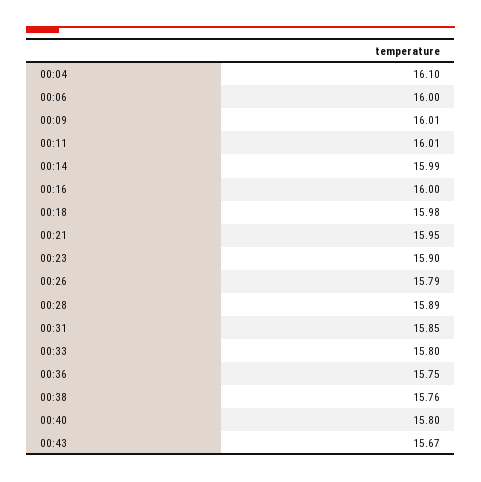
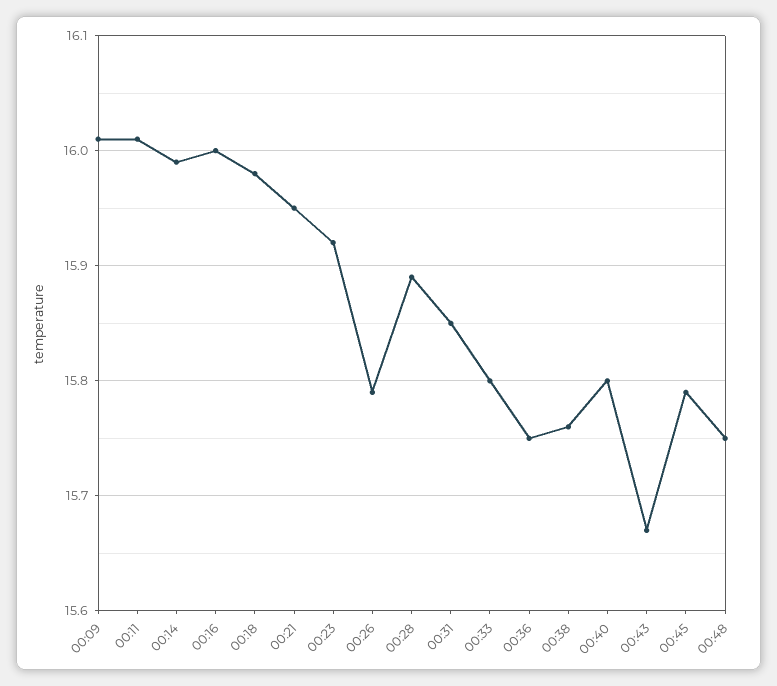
00:04: 16.1 -> none
00:06: 16 -> none
00:23: 15.9 -> 15.92
00:45: none -> 15.79
00:48: none -> 15.75

